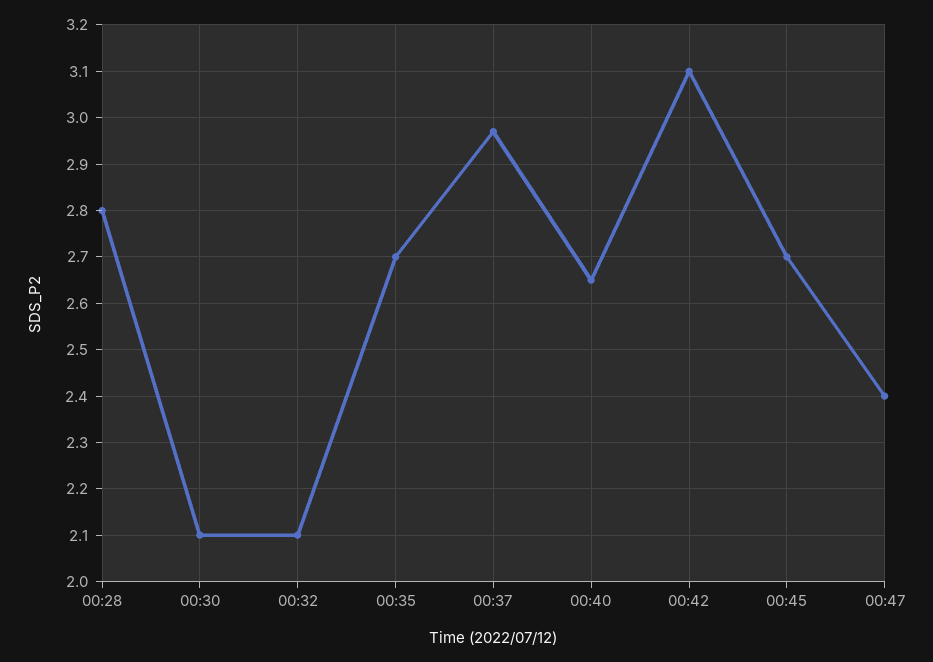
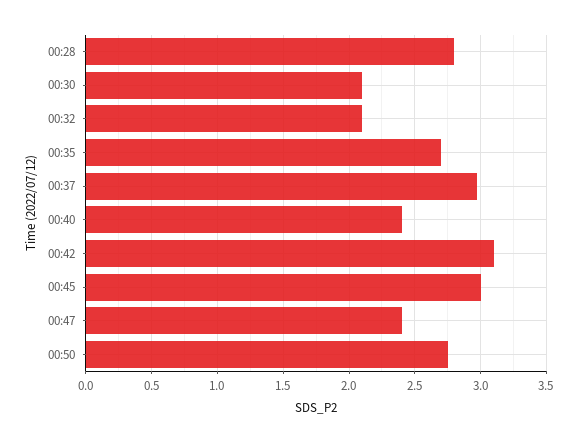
00:40: 2.65 -> 2.4
00:45: 2.7 -> 3
00:50: none -> 2.75

